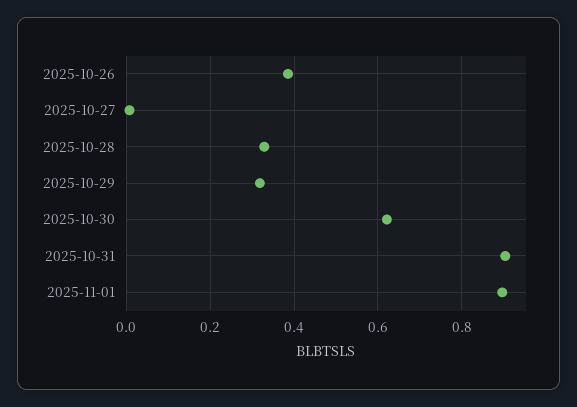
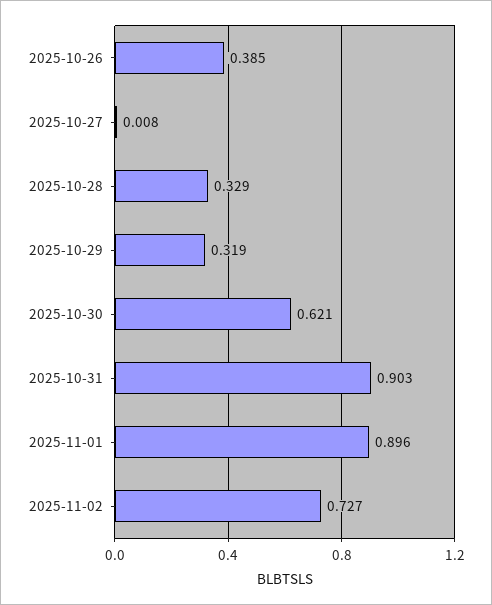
2025-11-02: none -> 0.727

